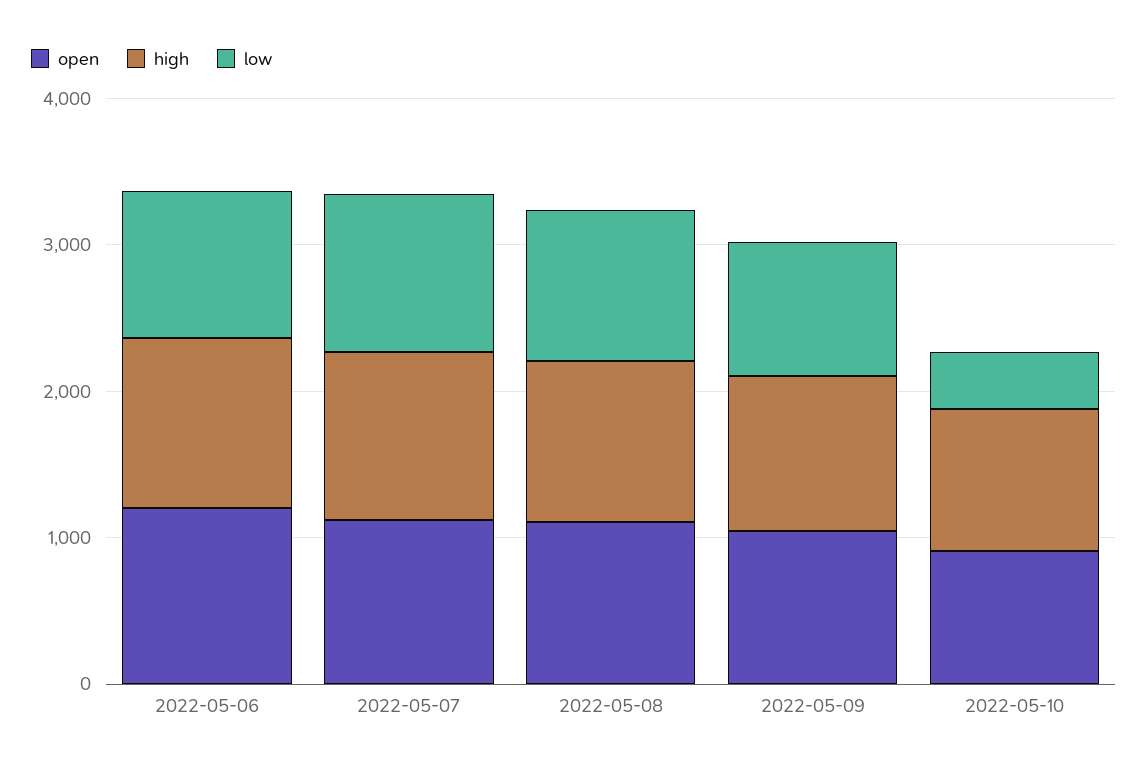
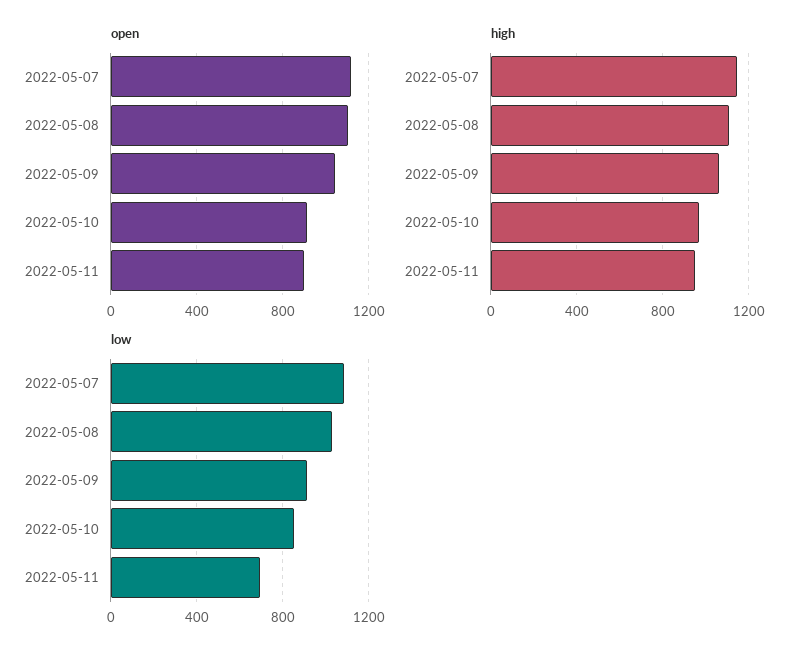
open, 2022-05-06: 1200 -> none
high, 2022-05-06: 1200 -> none
low, 2022-05-06: 1000 -> none
low, 2022-05-10: 400 -> 850
open, 2022-05-11: none -> 900
high, 2022-05-11: none -> 950
low, 2022-05-11: none -> 700

